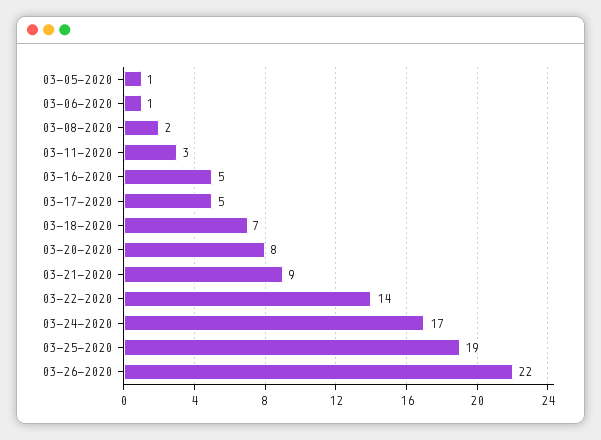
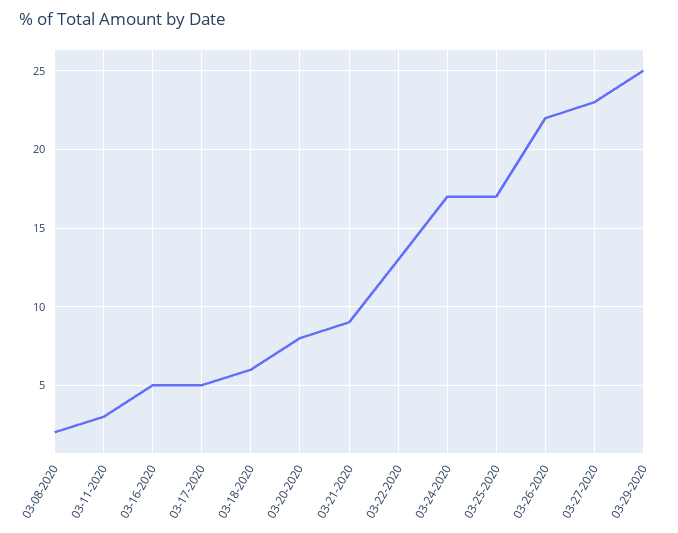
03-05-2020: 1 -> none
03-06-2020: 1 -> none
03-18-2020: 7 -> 6
03-22-2020: 14 -> 13
03-25-2020: 19 -> 17
03-27-2020: none -> 23
03-29-2020: none -> 25

